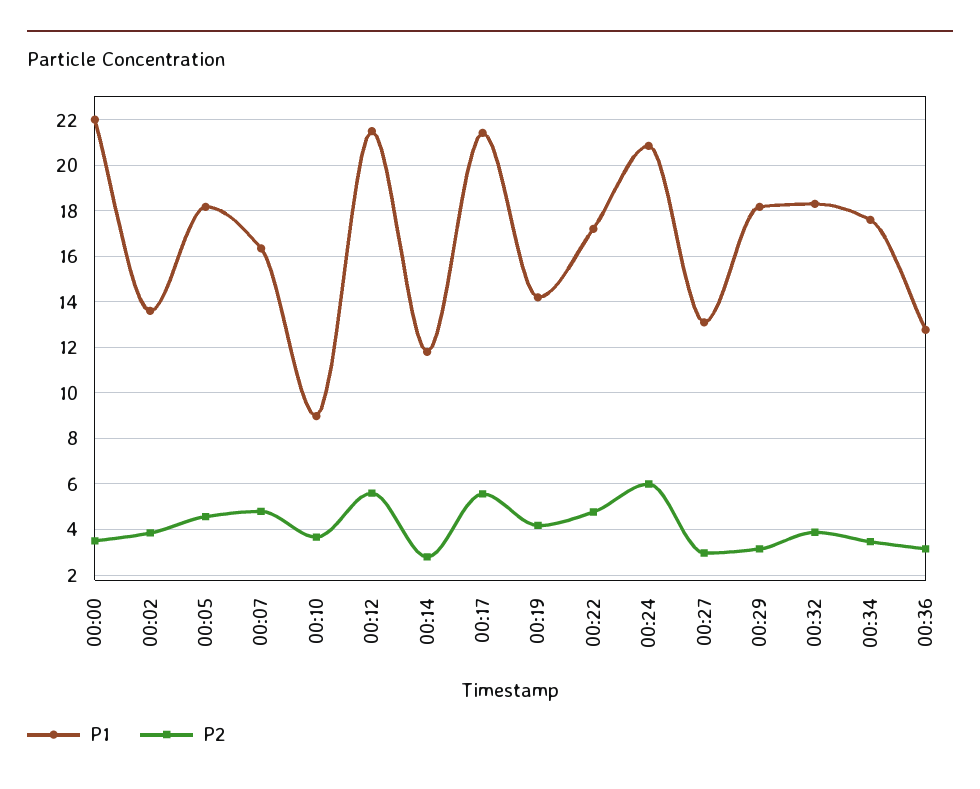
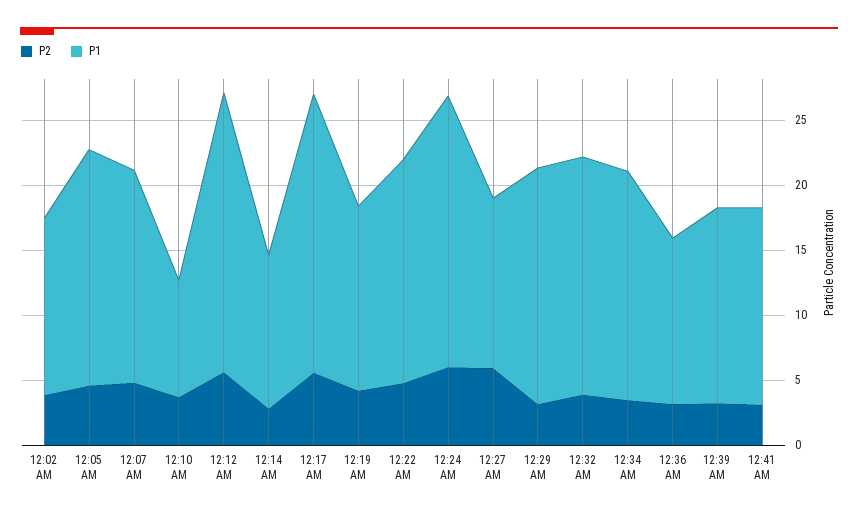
P1, 00:00: 22 -> none
P2, 00:00: 3.5 -> none
P2, 00:27: 3 -> 6
P2, 12:39 AM: none -> 3
P1, 12:39 AM: none -> 15
P2, 12:41 AM: none -> 3
P1, 12:41 AM: none -> 15

